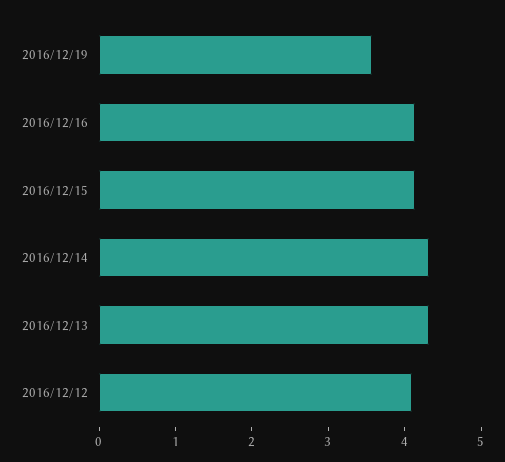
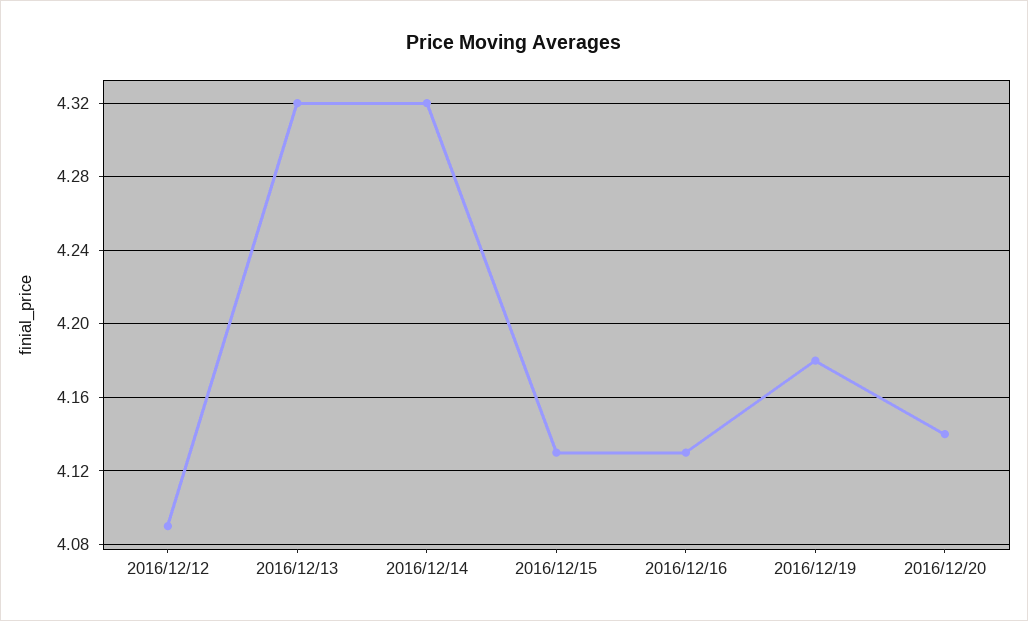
2016/12/19: 3.6 -> 4.18
2016/12/20: none -> 4.14

